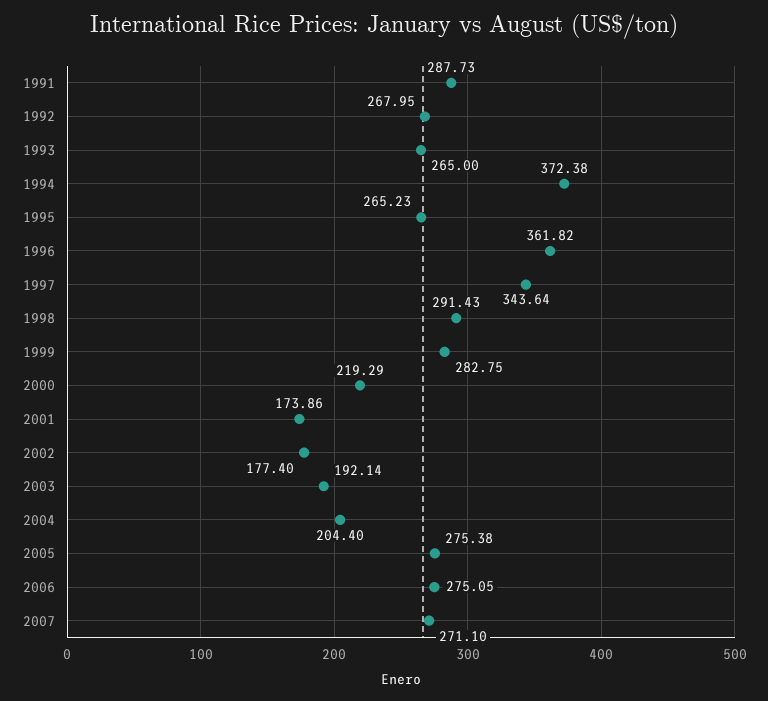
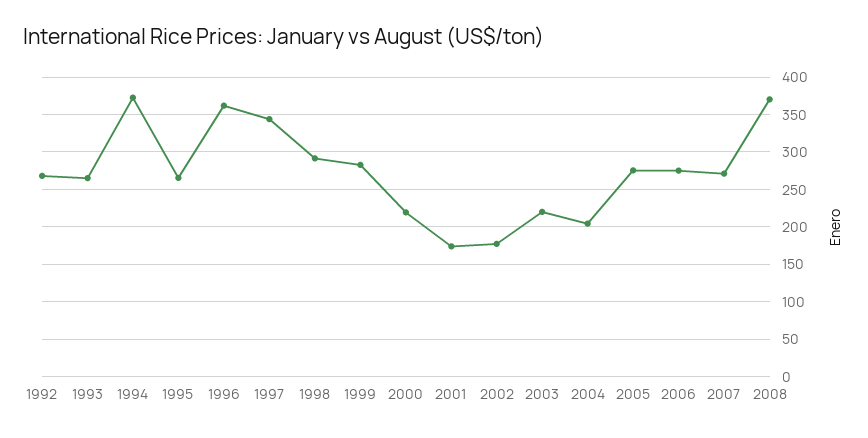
1991: 287.73 -> none
2003: 192.14 -> 220
2008: none -> 370

